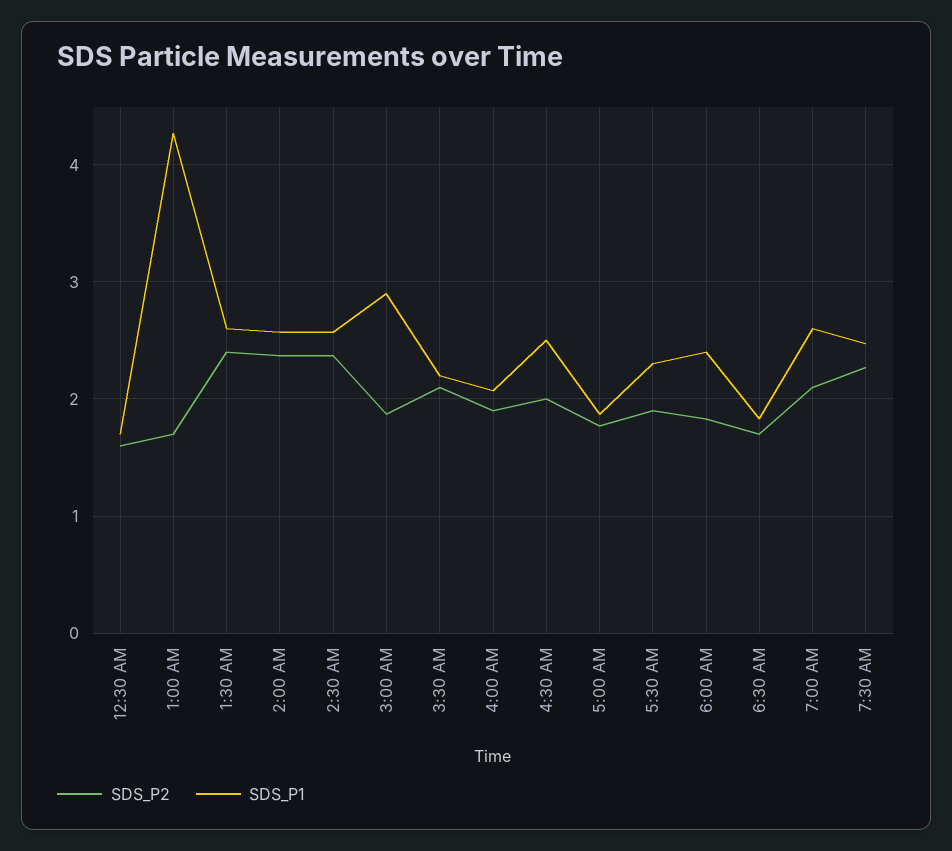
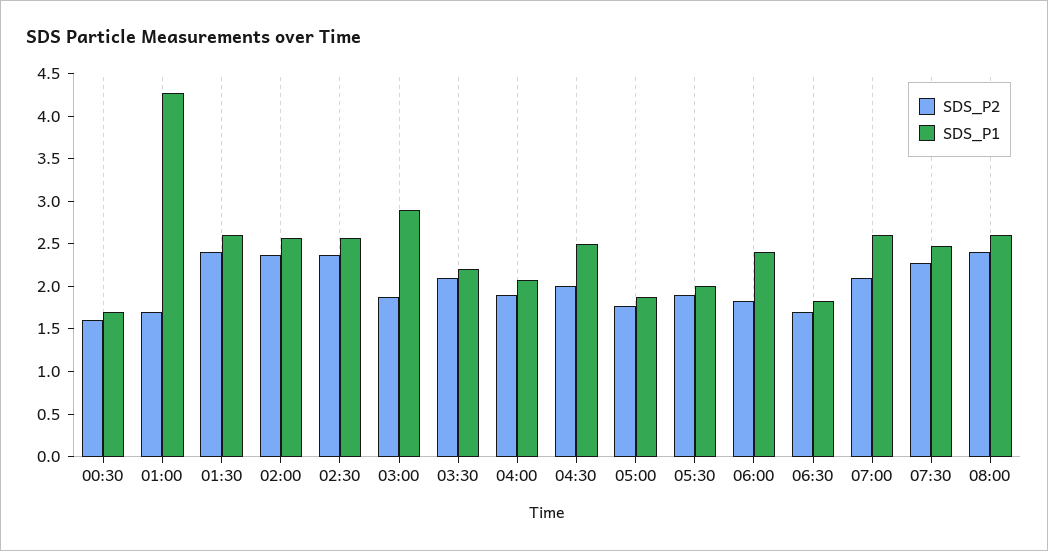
SDS_P1, 5:30 AM: 2.3 -> 2
SDS_P2, 08:00: none -> 2.4
SDS_P1, 08:00: none -> 2.6

